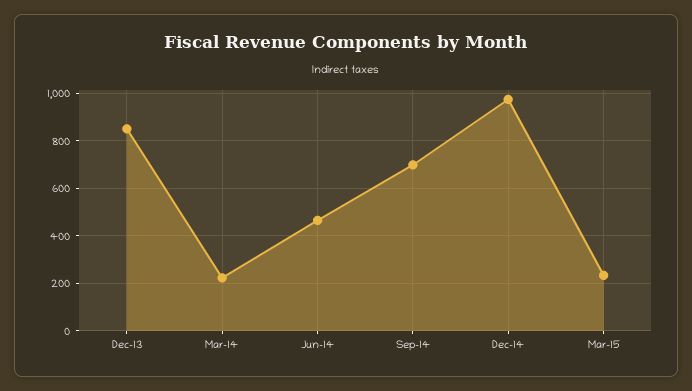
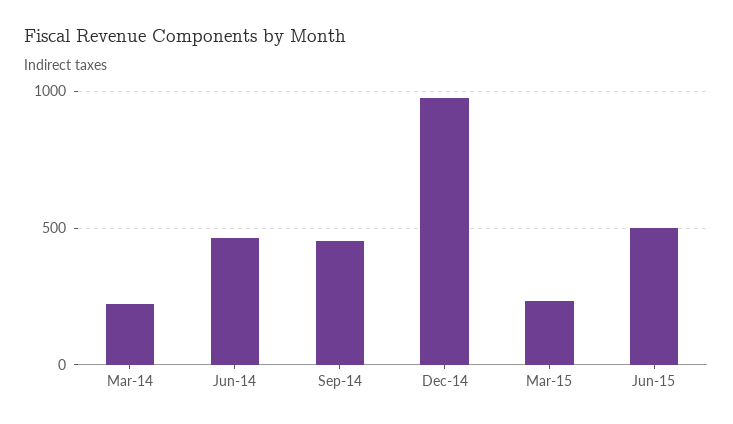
Dec-13: 850 -> none
Sep-14: 700 -> 450
Jun-15: none -> 500

